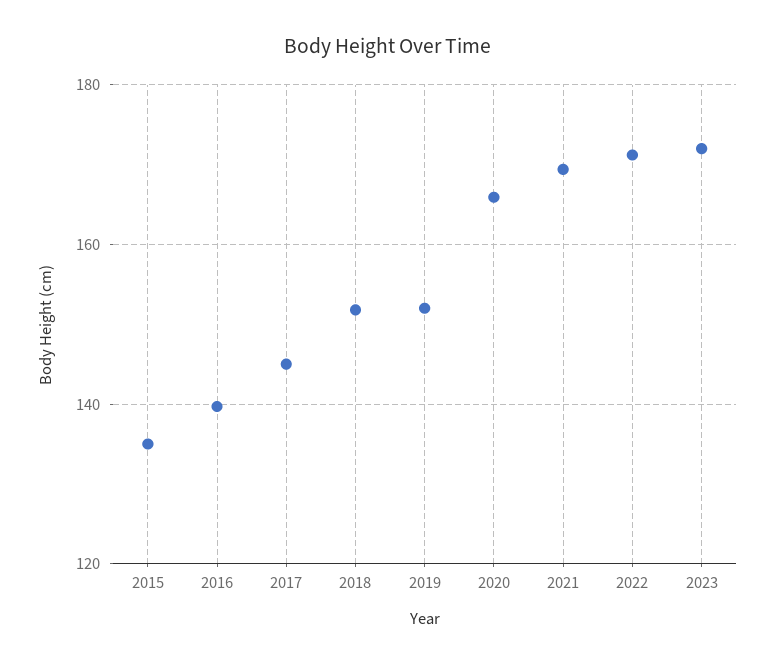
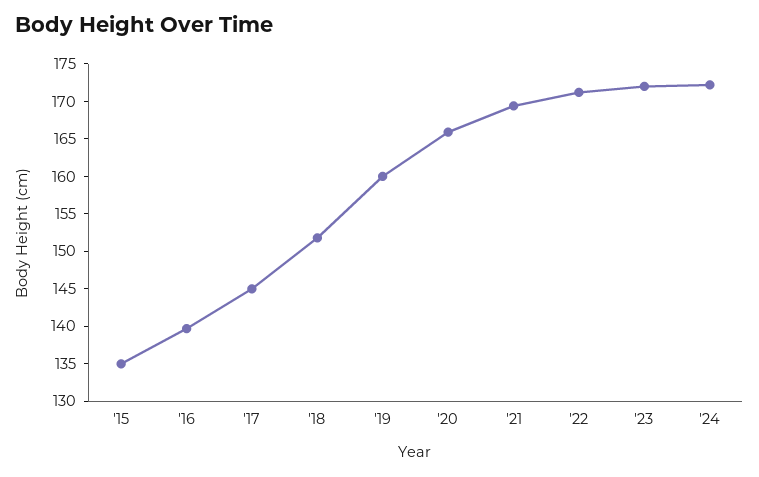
2019: 152 -> 160
'24: none -> 172.5

